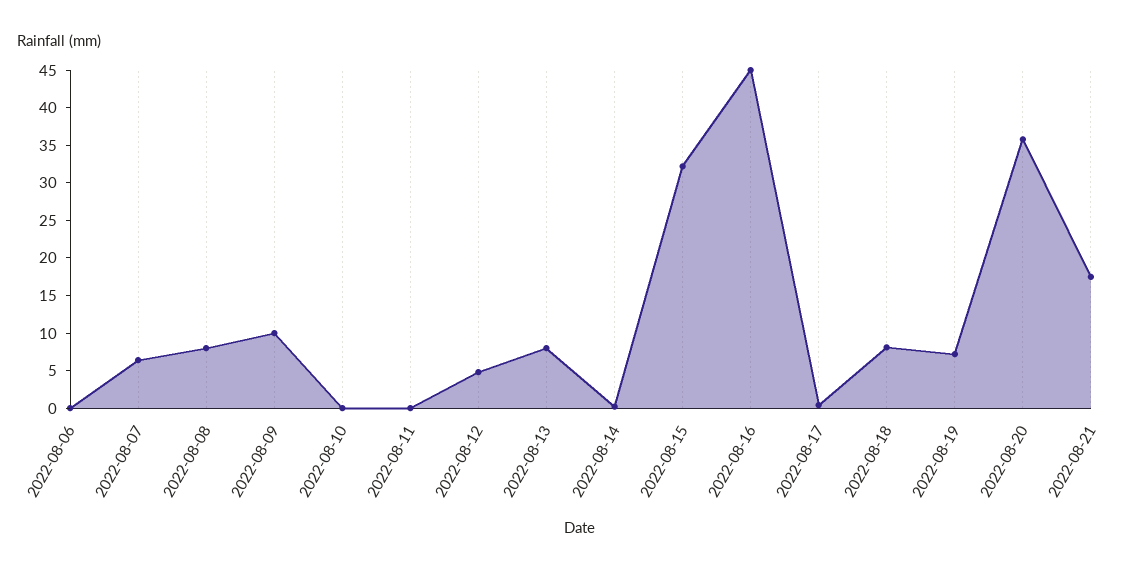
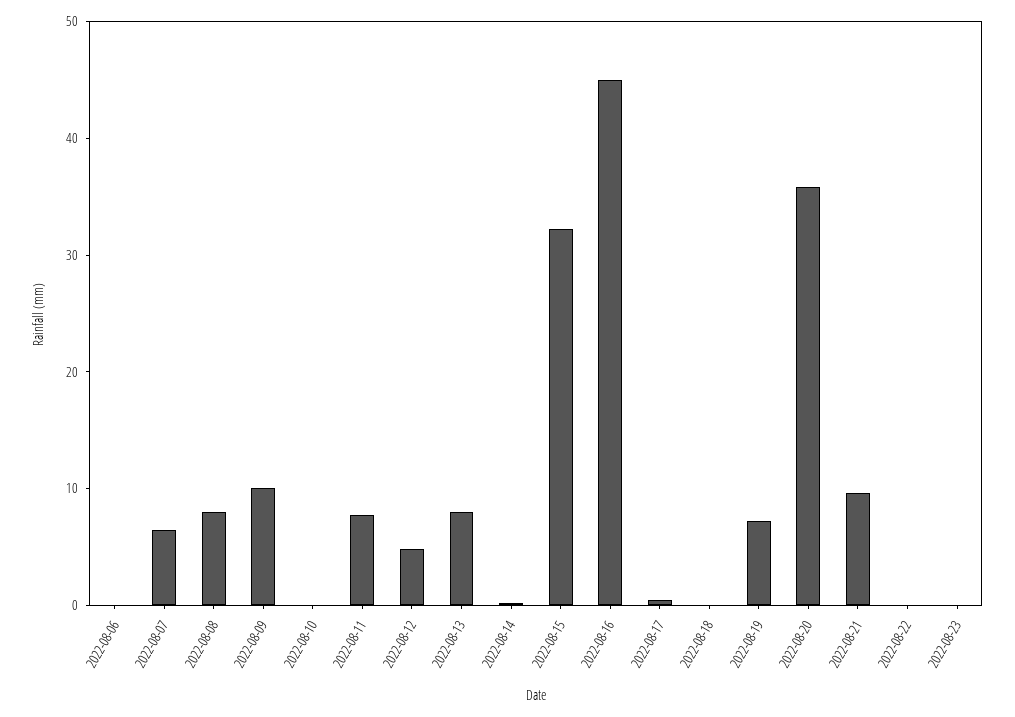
2022-08-11: 0 -> 8
2022-08-18: 7.5 -> 0
2022-08-21: 17.5 -> 10
2022-08-22: none -> 0
2022-08-23: none -> 0

